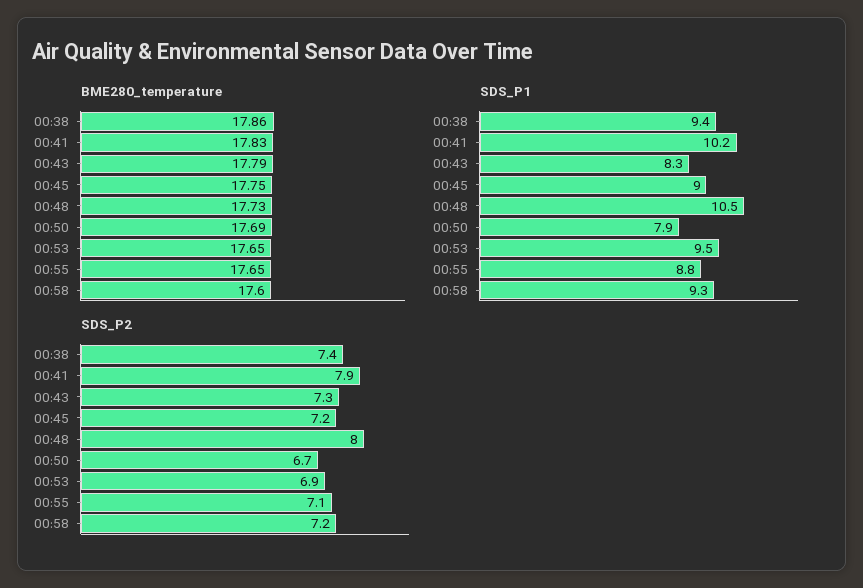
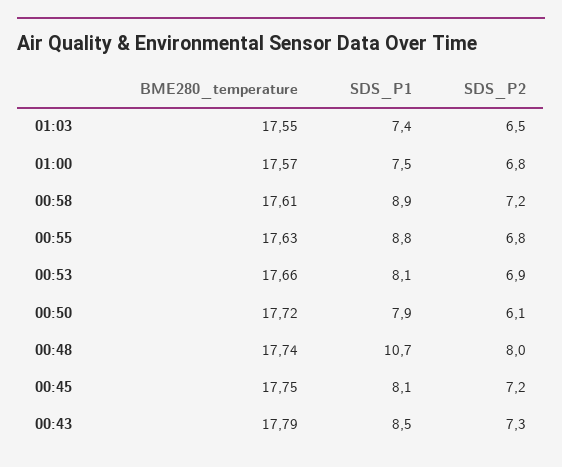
BME280_temperature, 00:38: 17.86 -> none
BME280_temperature, 00:41: 17.83 -> none
BME280_temperature, 00:48: 17.73 -> 17.74
BME280_temperature, 00:50: 17.69 -> 17.72
BME280_temperature, 00:53: 17.65 -> 17.66
BME280_temperature, 00:55: 17.65 -> 17.63
BME280_temperature, 00:58: 17.6 -> 17.61
SDS_P1, 00:38: 9.4 -> none
SDS_P1, 00:41: 10.2 -> none
SDS_P1, 00:43: 8.3 -> 8.5
SDS_P1, 00:45: 9 -> 8.1
SDS_P1, 00:48: 10.5 -> 10.7
SDS_P1, 00:53: 9.5 -> 8.1
SDS_P1, 00:58: 9.3 -> 8.9
SDS_P2, 00:38: 7.4 -> none
SDS_P2, 00:41: 7.9 -> none
SDS_P2, 00:50: 6.7 -> 6.1
SDS_P2, 00:55: 7.1 -> 6.8
BME280_temperature, 01:03: none -> 17.55
SDS_P1, 01:03: none -> 7.4
SDS_P2, 01:03: none -> 6.5
BME280_temperature, 01:00: none -> 17.57
SDS_P1, 01:00: none -> 7.5
SDS_P2, 01:00: none -> 6.8

